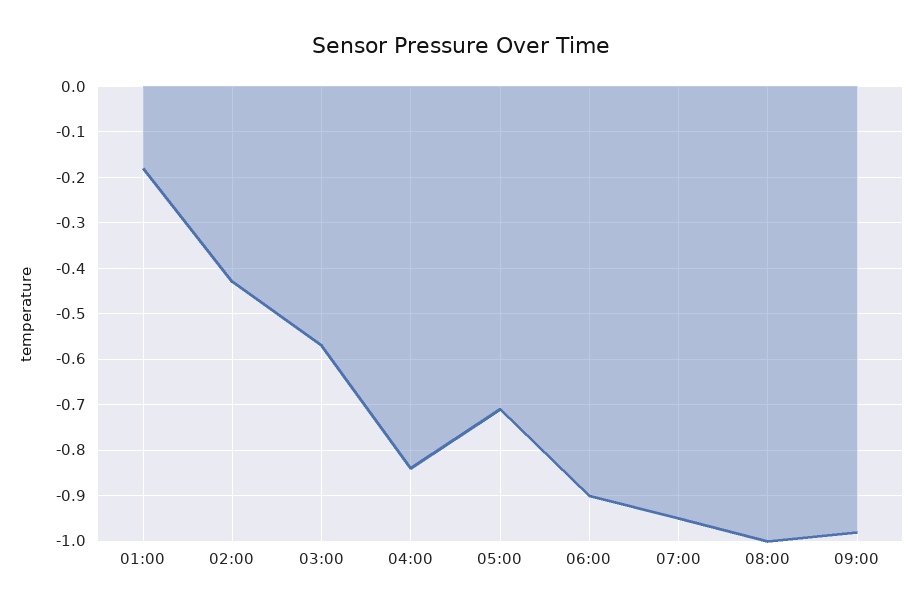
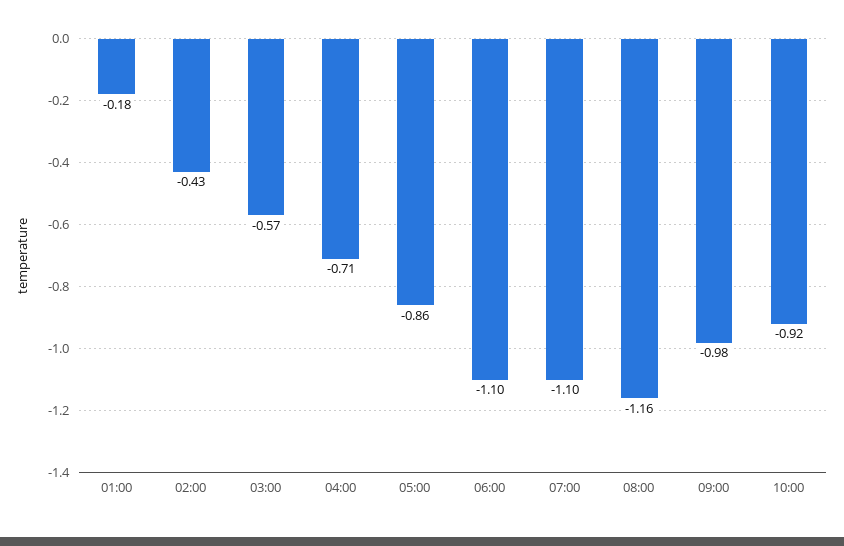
04:00: -0.85 -> -0.71
05:00: -0.7 -> -0.86
06:00: -0.9 -> -1.1
07:00: -0.95 -> -1.1
08:00: -1 -> -1.16
10:00: none -> -0.92

